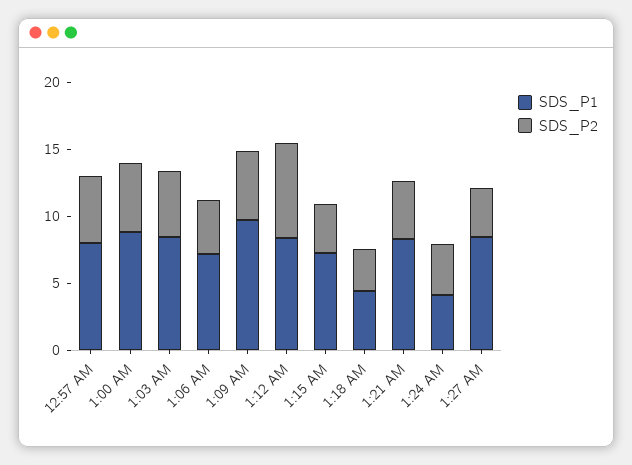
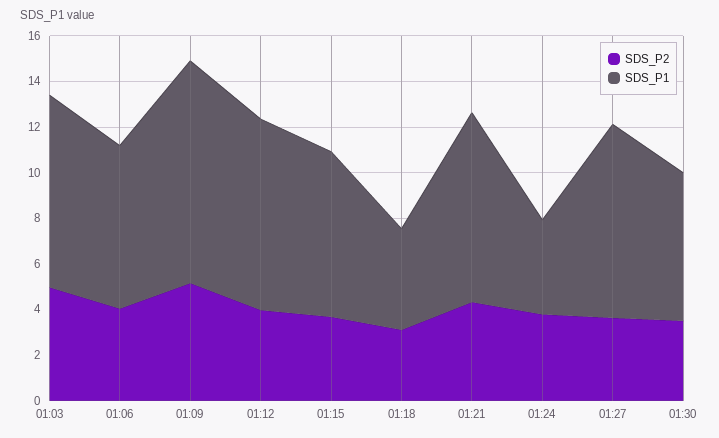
SDS_P1, 12:57 AM: 8 -> none
SDS_P2, 12:57 AM: 5 -> none
SDS_P1, 1:00 AM: 9 -> none
SDS_P2, 1:00 AM: 5 -> none
SDS_P2, 1:12 AM: 7 -> 4
SDS_P2, 01:30: none -> 3.5
SDS_P1, 01:30: none -> 6.5

